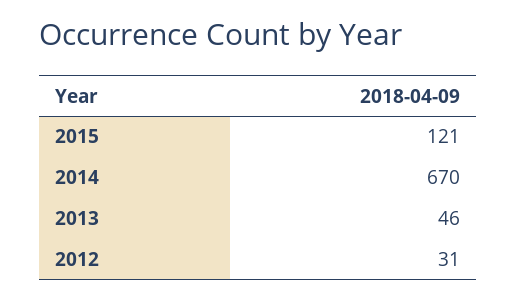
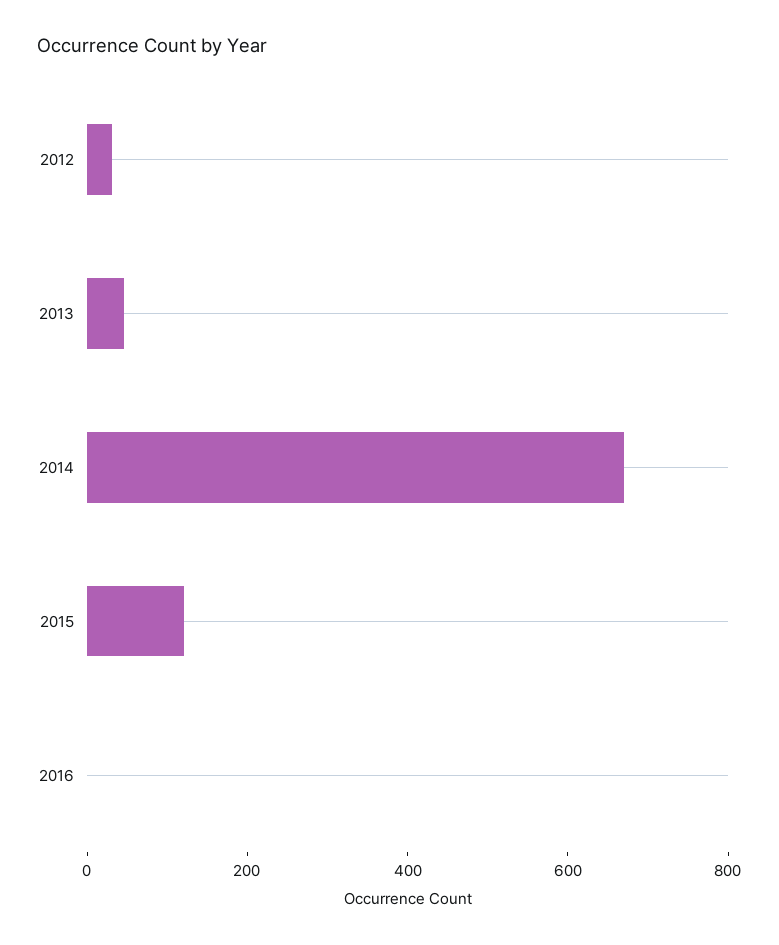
2016: none -> 0

